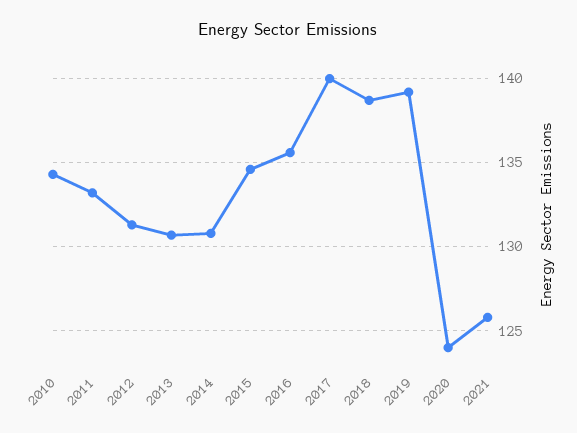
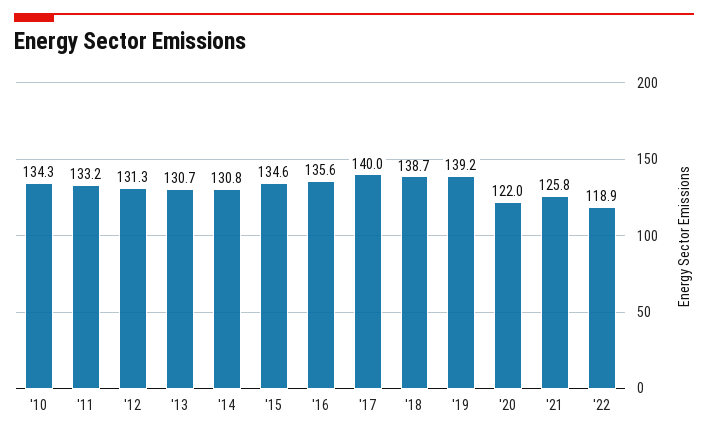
2020: 124 -> 122
'22: none -> 118.9

